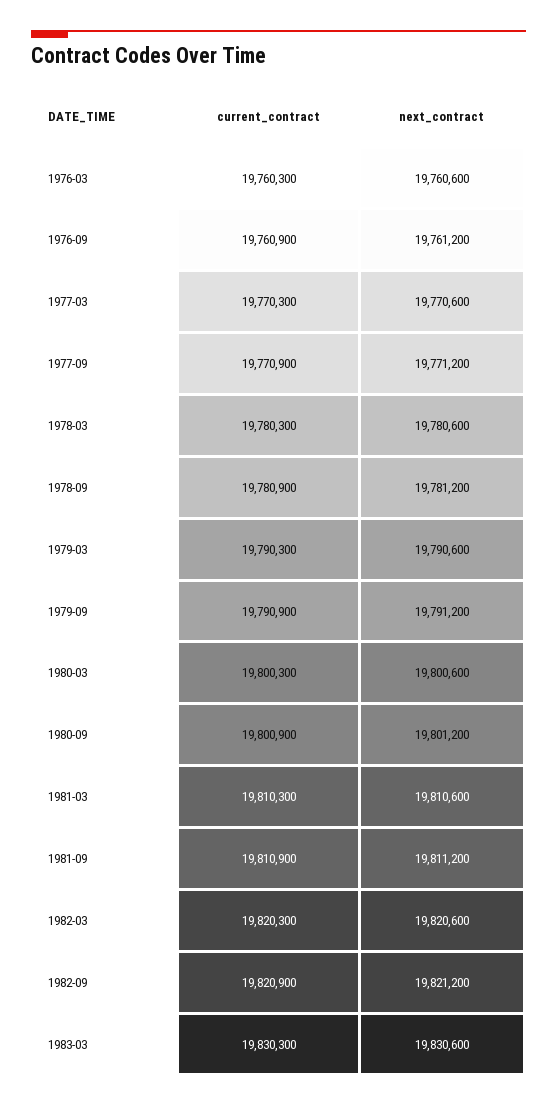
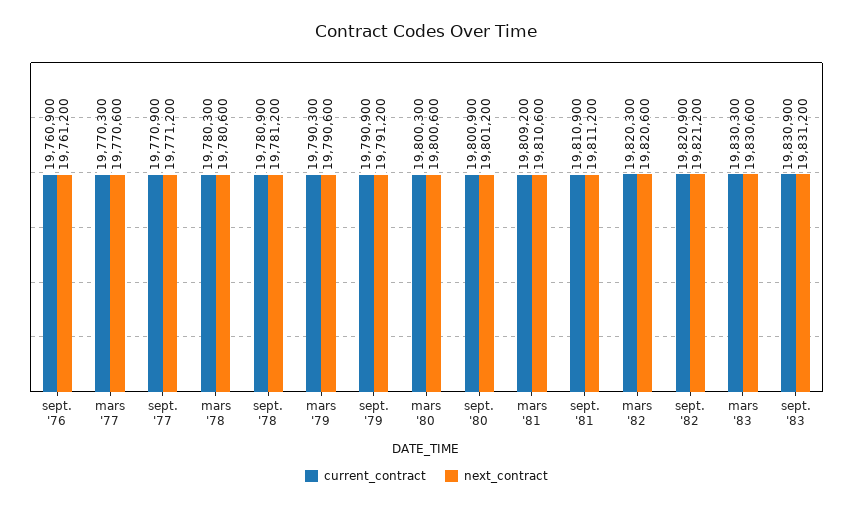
current_contract, 1976-03: 19760300 -> none
next_contract, 1976-03: 19760600 -> none
current_contract, 1981-03: 19810300 -> 19809200
current_contract, sept. '83: none -> 19830900
next_contract, sept. '83: none -> 19831200

